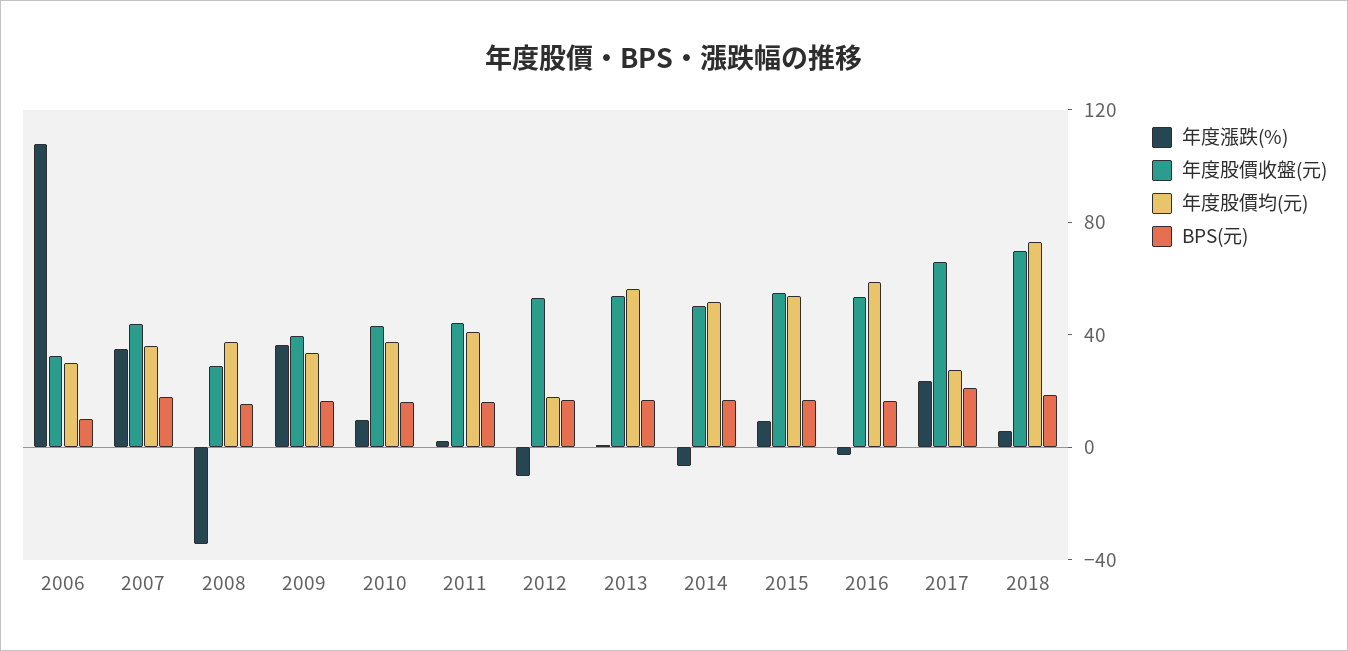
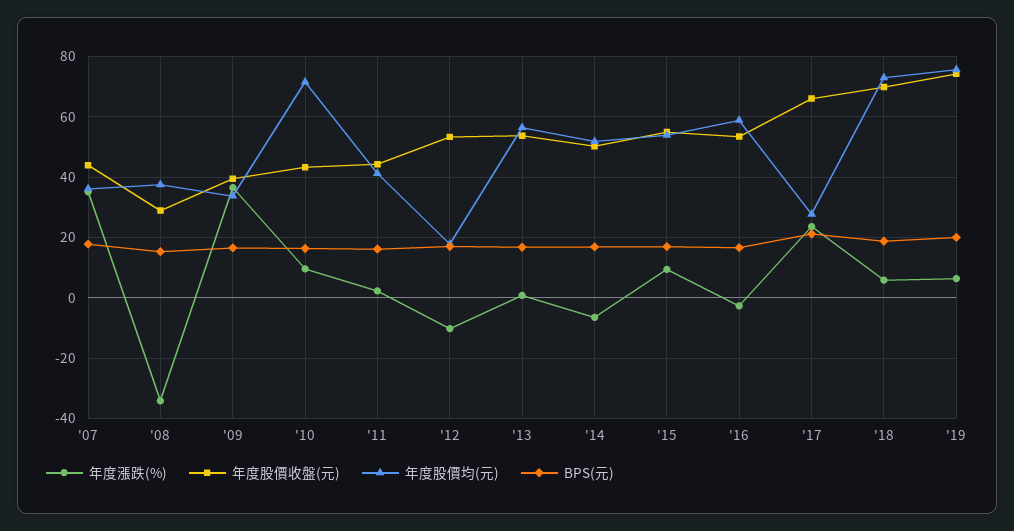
年度漲跌(%), 2006: 110 -> none
年度股價收盤(元), 2006: 30 -> none
年度股價均(元), 2006: 30 -> none
BPS(元), 2006: 10 -> none
年度股價均(元), 2010: 40 -> 72
年度漲跌(%), '19: none -> 6
年度股價收盤(元), '19: none -> 74
年度股價均(元), '19: none -> 76
BPS(元), '19: none -> 20

